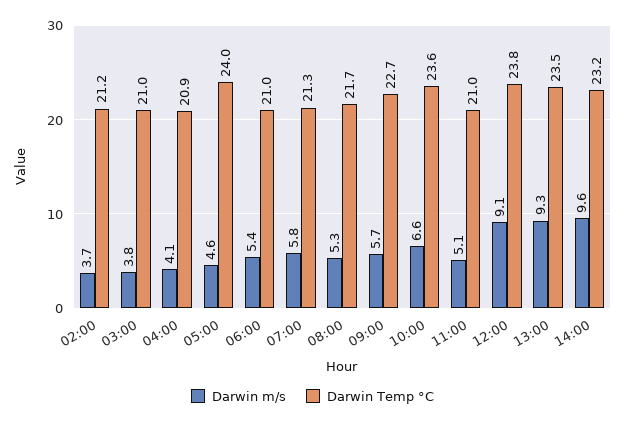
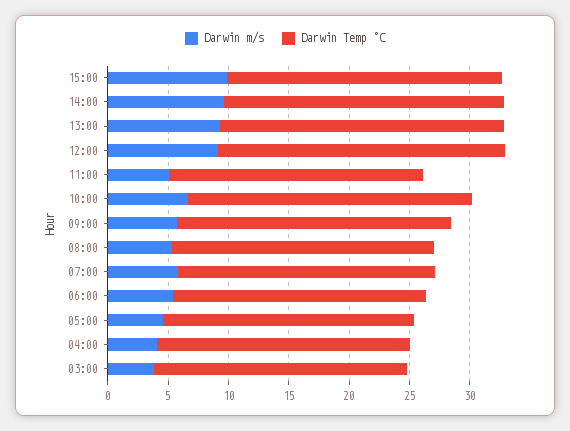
Darwin m/s, 02:00: 3.7 -> none
Darwin Temp °C, 02:00: 21.2 -> none
Darwin Temp °C, 05:00: 24 -> 21
Darwin m/s, 15:00: none -> 10
Darwin Temp °C, 15:00: none -> 23

